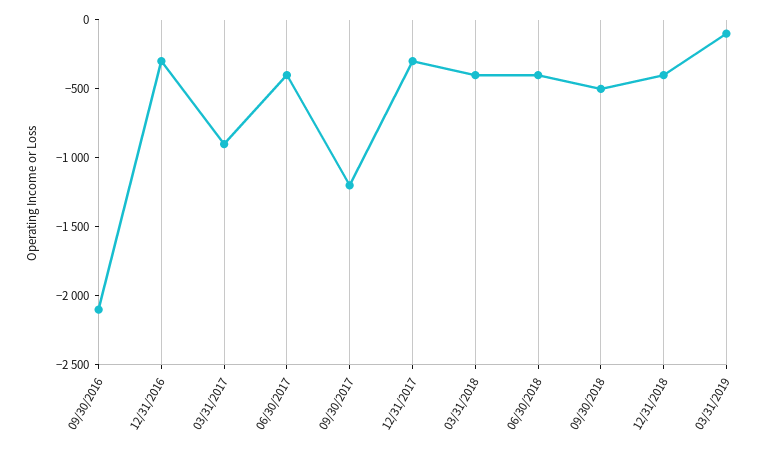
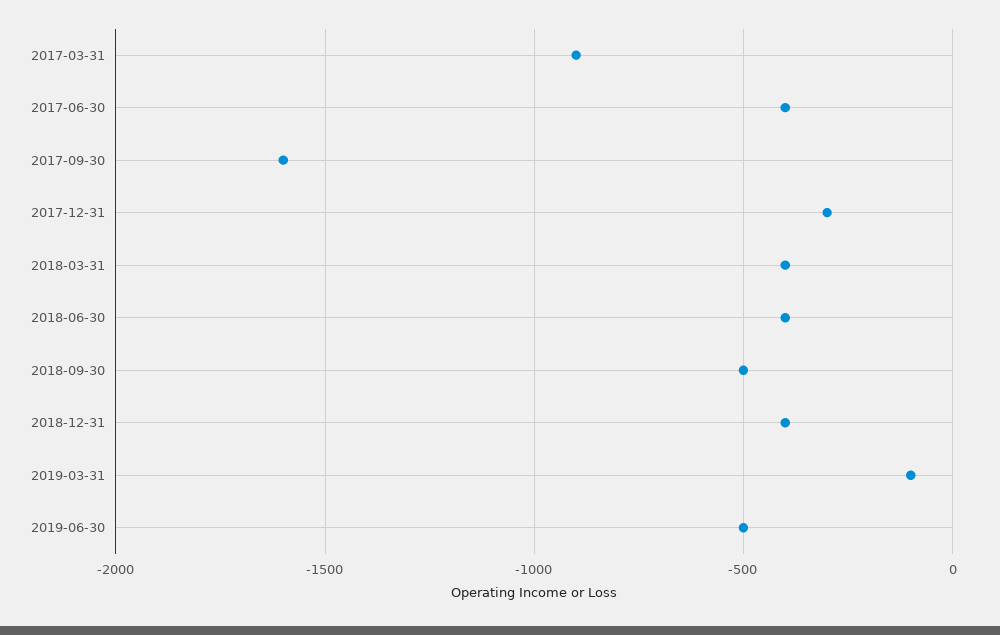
09/30/2016: -2100 -> none
12/31/2016: -300 -> none
09/30/2017: -1200 -> -1600
2019-06-30: none -> -500

